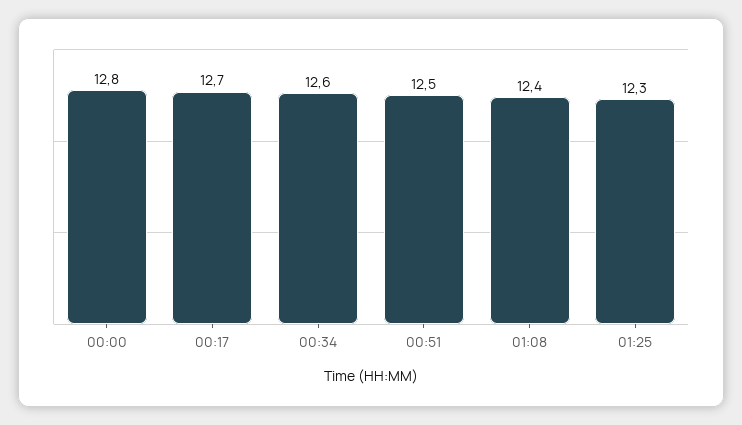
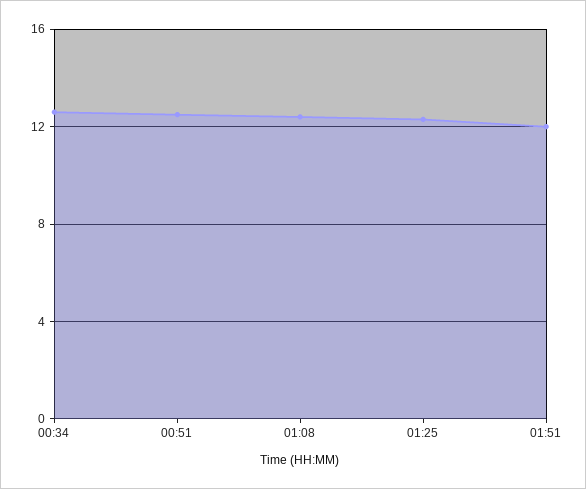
00:00: 12.8 -> none
00:17: 12.7 -> none
01:51: none -> 12

